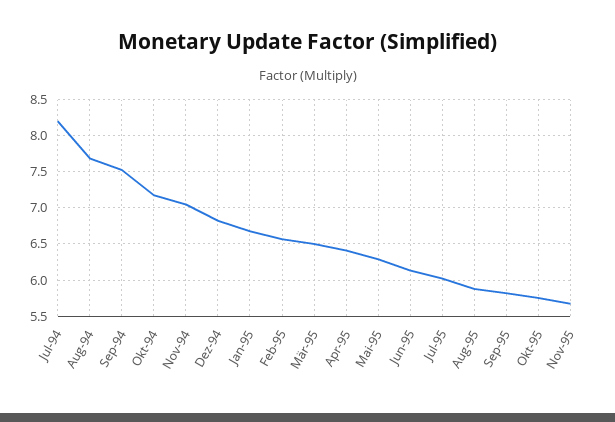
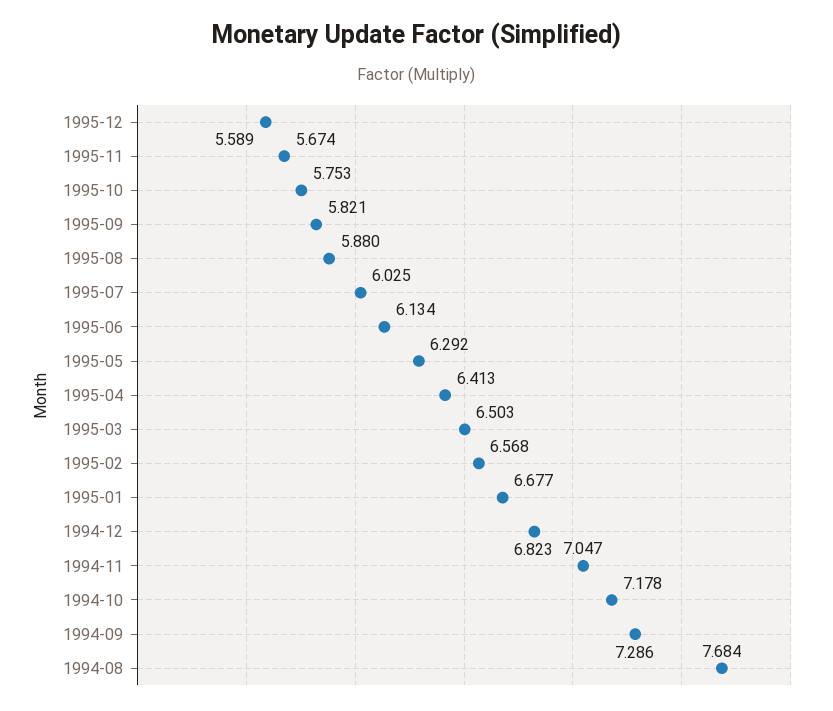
Jul-94: 8.2 -> none
Sep-94: 7.5 -> 7.286
1995-12: none -> 5.589

